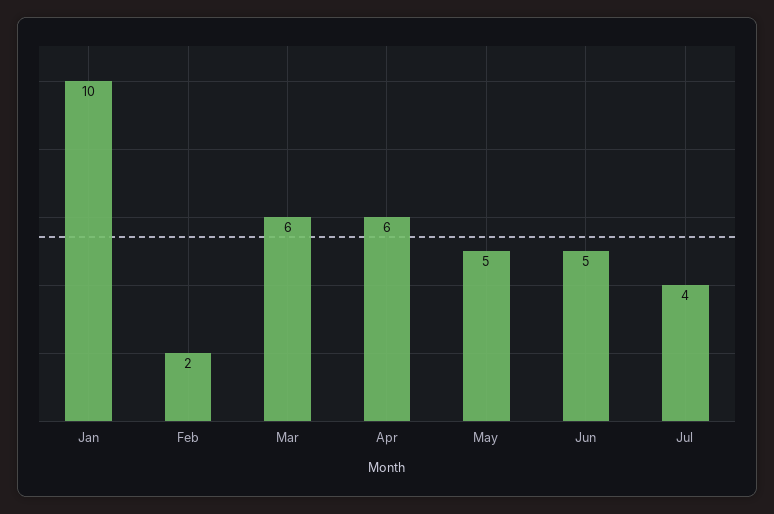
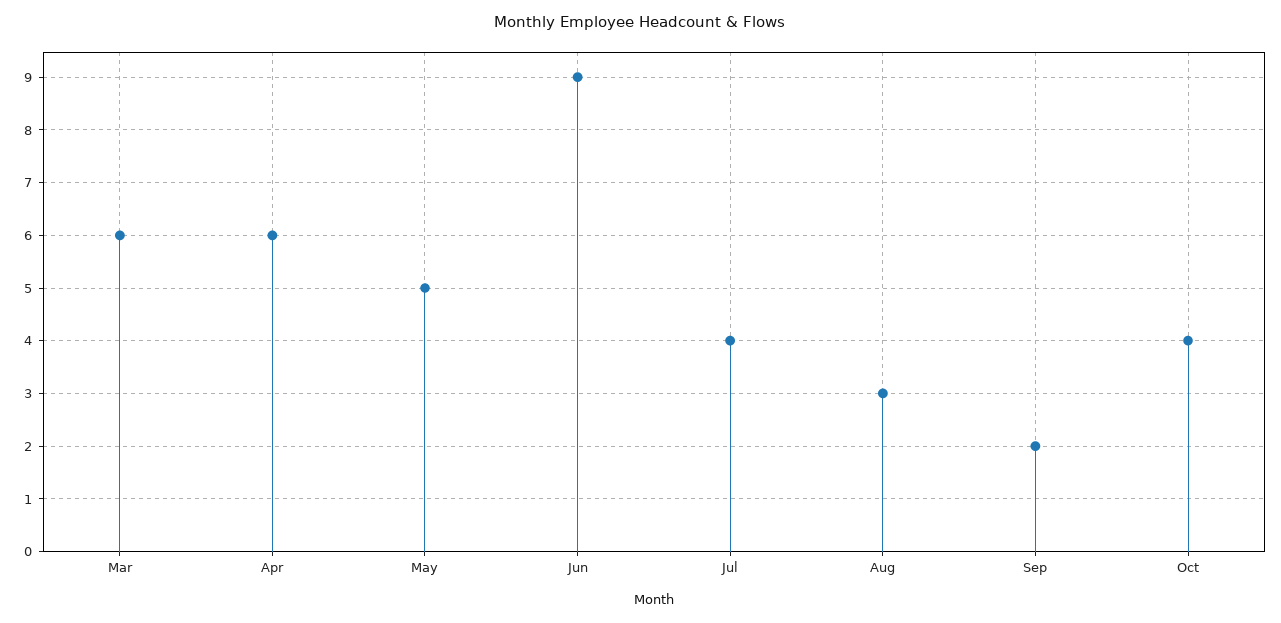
Jan: 10 -> none
Feb: 2 -> none
Jun: 5 -> 9
Aug: none -> 3
Sep: none -> 2
Oct: none -> 4

